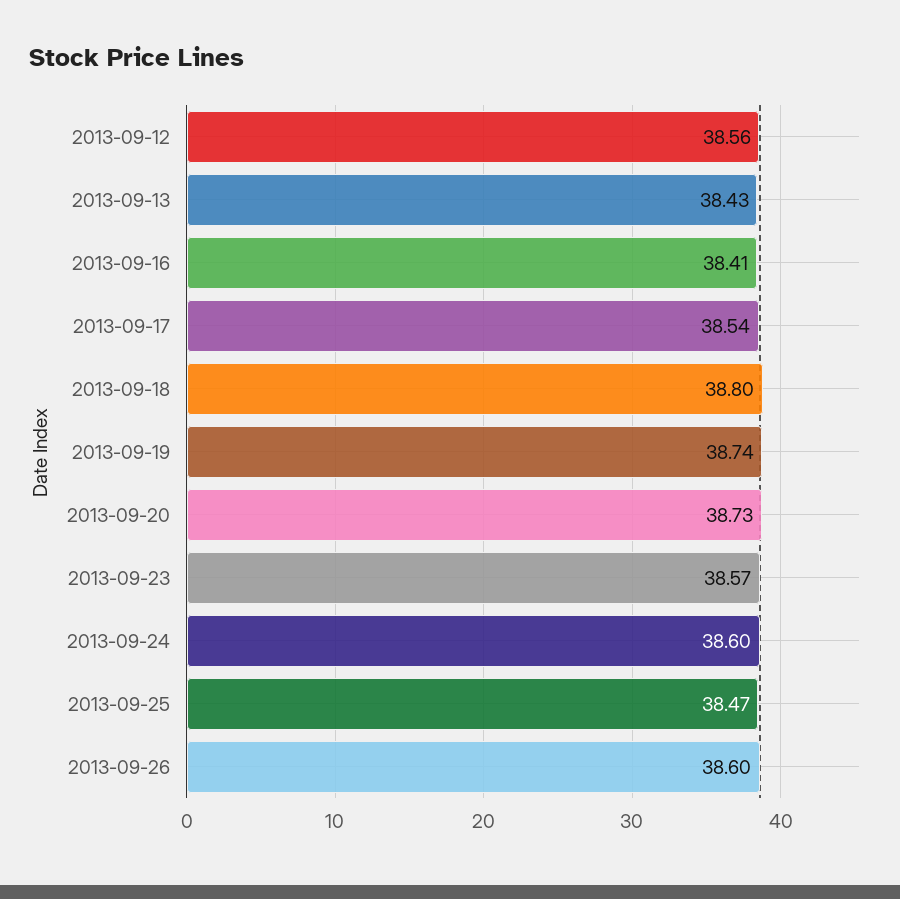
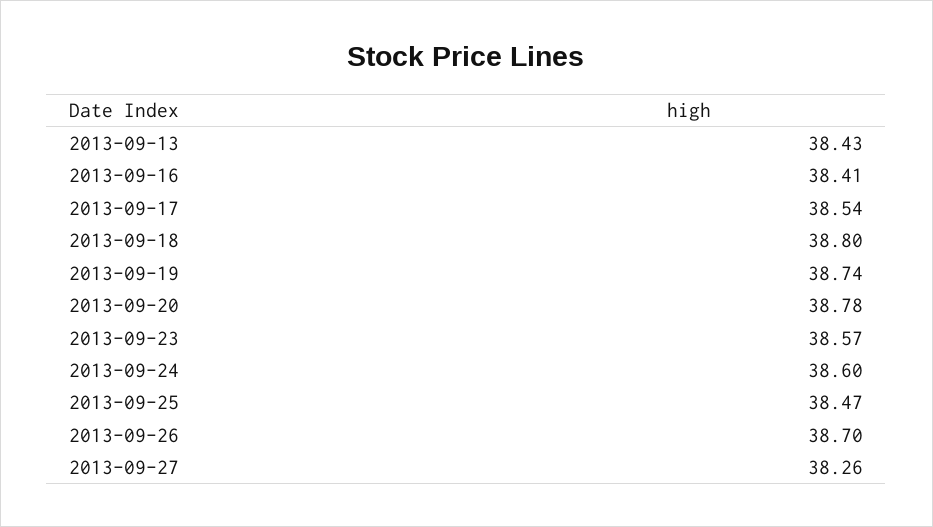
2013-09-12: 38.56 -> none
2013-09-20: 38.73 -> 38.78
2013-09-26: 38.6 -> 38.7
2013-09-27: none -> 38.26

